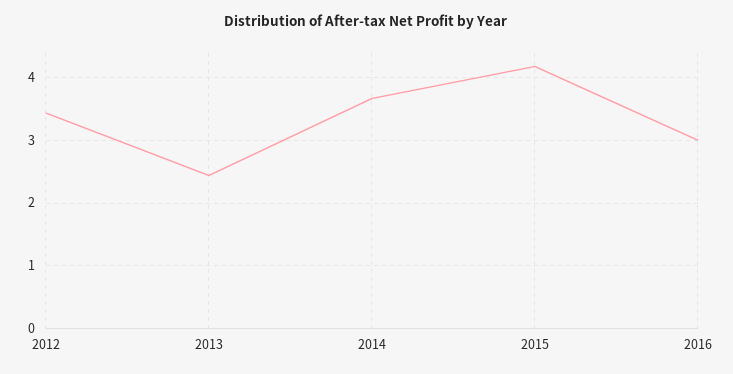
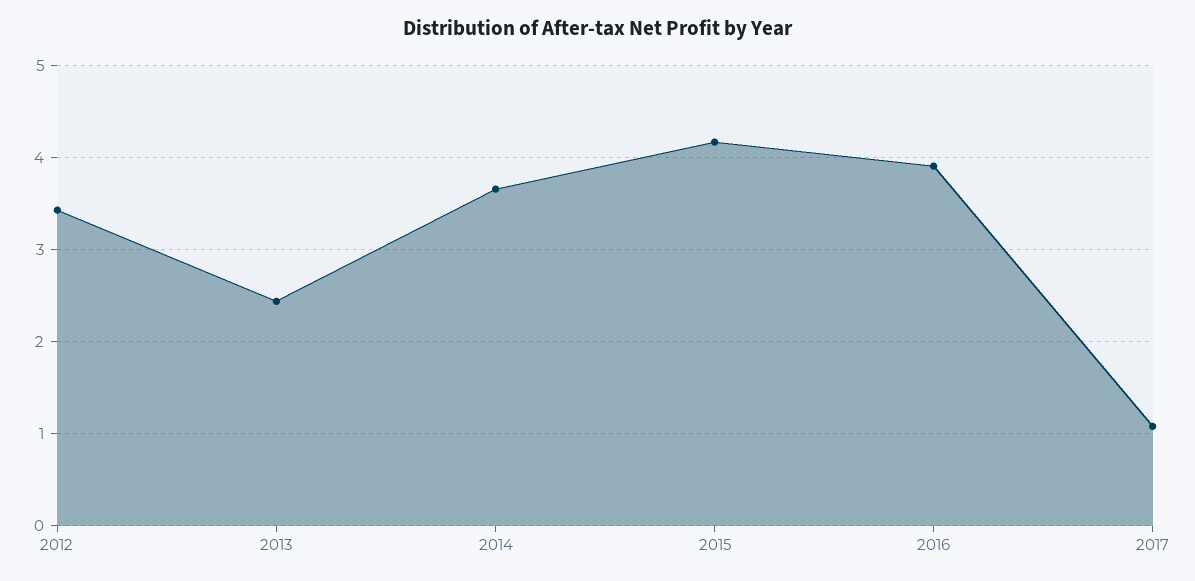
2016: 3 -> 3.9
2017: none -> 1.1

